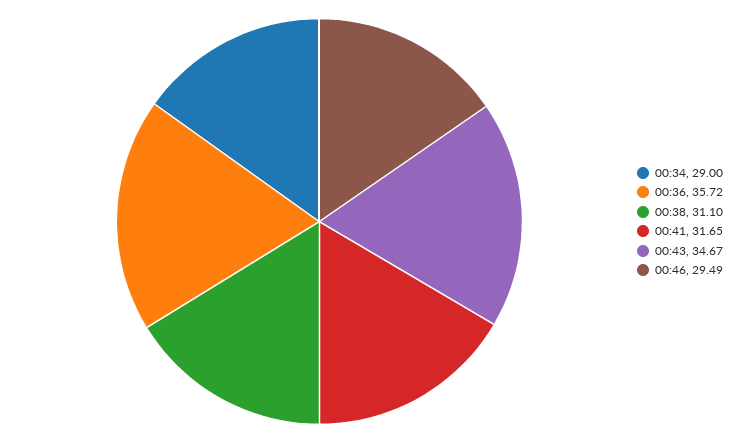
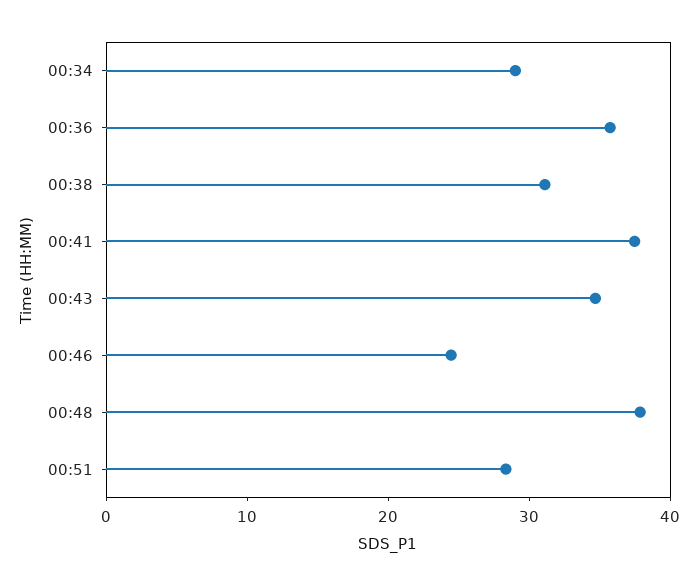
00:41: 31.65 -> 38
00:46: 29.49 -> 24
00:48: none -> 38
00:51: none -> 28

